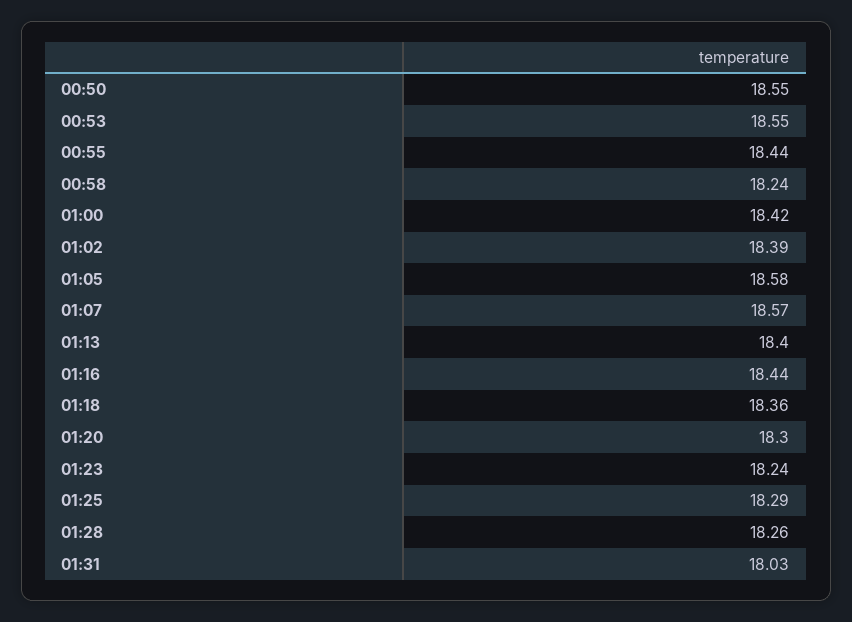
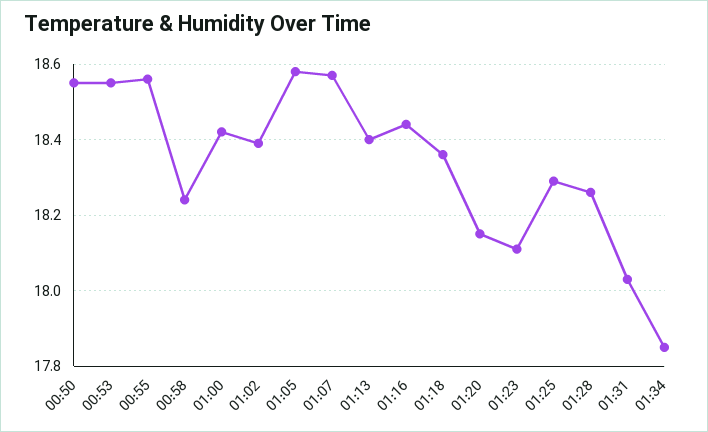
00:55: 18.44 -> 18.55
01:20: 18.3 -> 18.15
01:23: 18.24 -> 18.1
01:34: none -> 17.85

